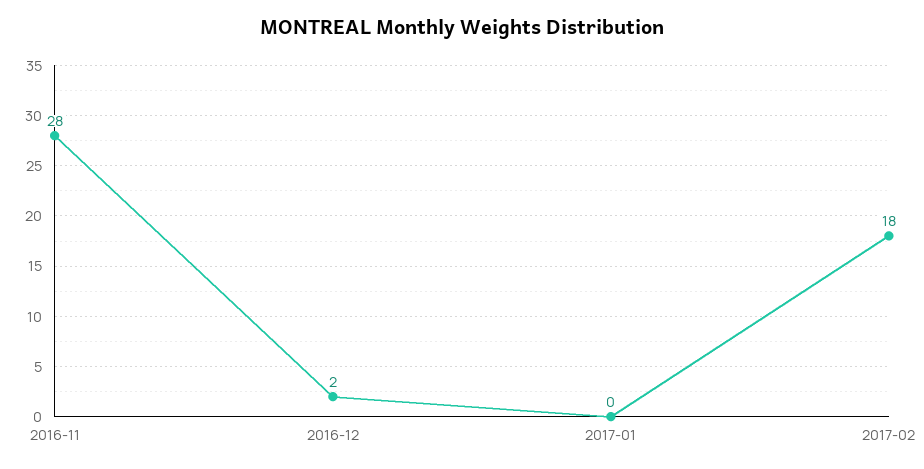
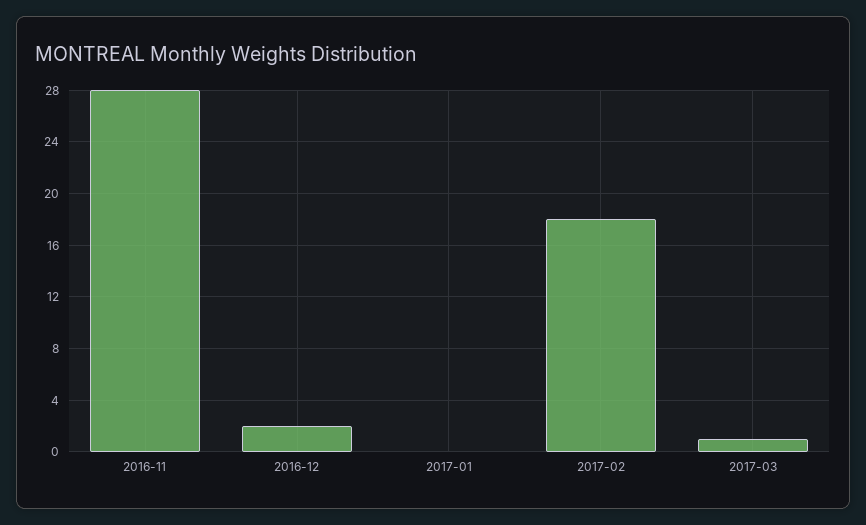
2017-03: none -> 1

